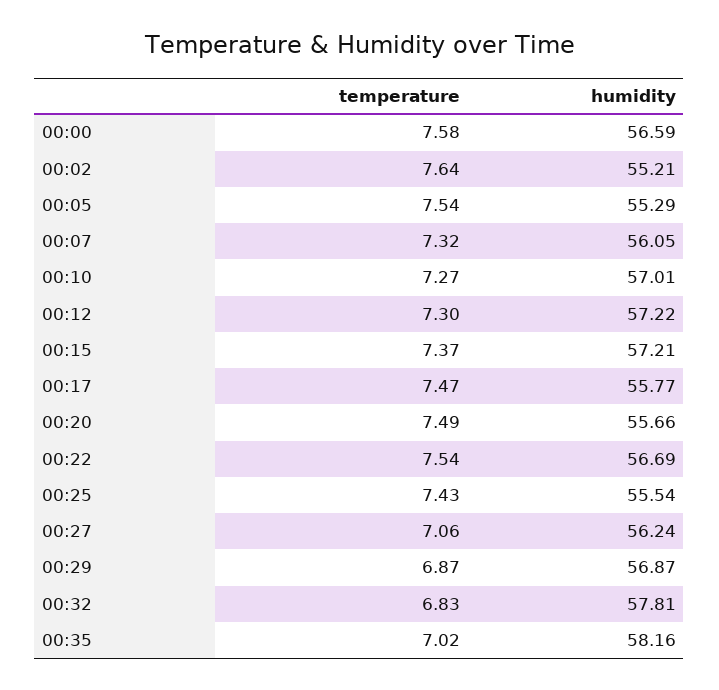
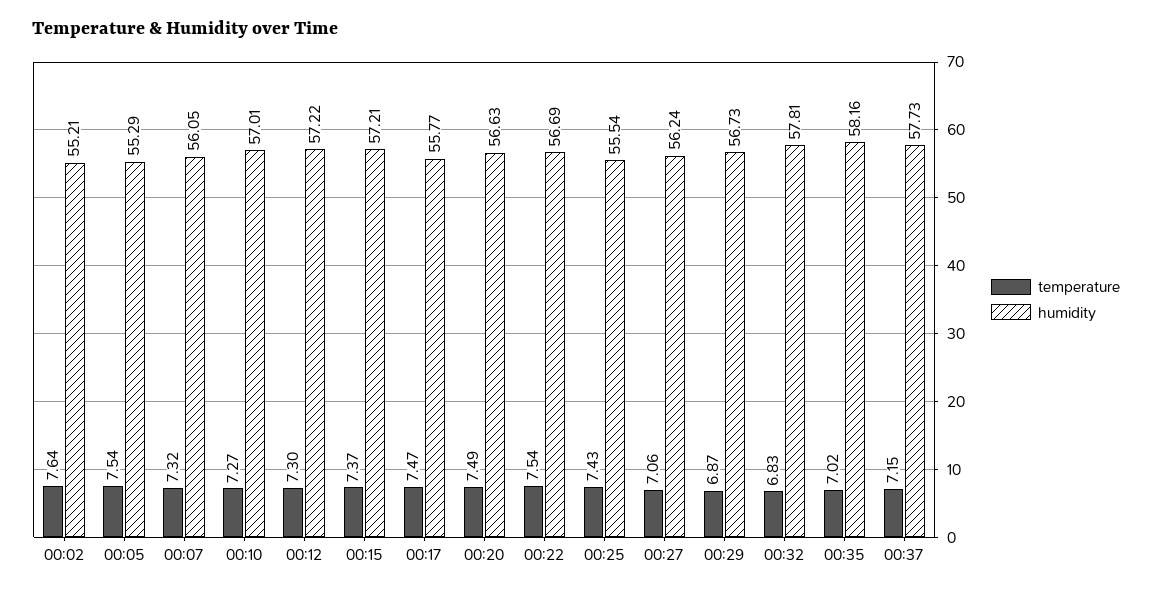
temperature, 00:00: 7.58 -> none
humidity, 00:00: 56.59 -> none
humidity, 00:20: 55.66 -> 56.63
humidity, 00:29: 56.87 -> 56.73
temperature, 00:37: none -> 7.15
humidity, 00:37: none -> 57.73

